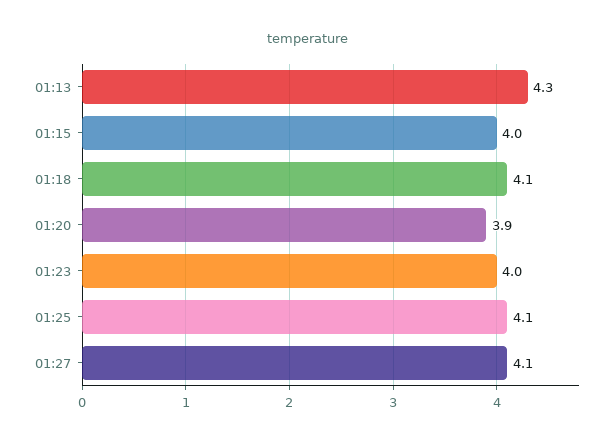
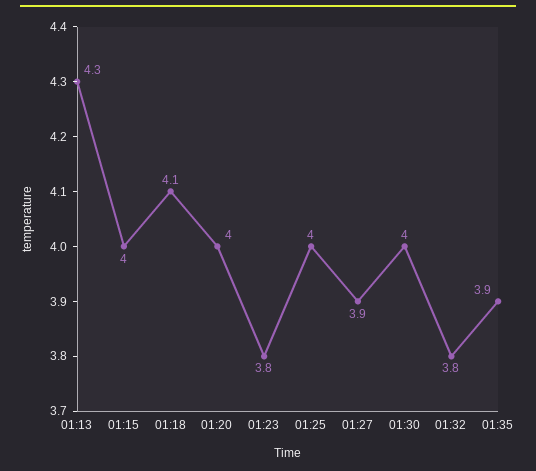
01:20: 3.9 -> 4
01:23: 4 -> 3.8
01:25: 4.1 -> 4
01:27: 4.1 -> 3.9
01:30: none -> 4
01:32: none -> 3.8
01:35: none -> 3.9

